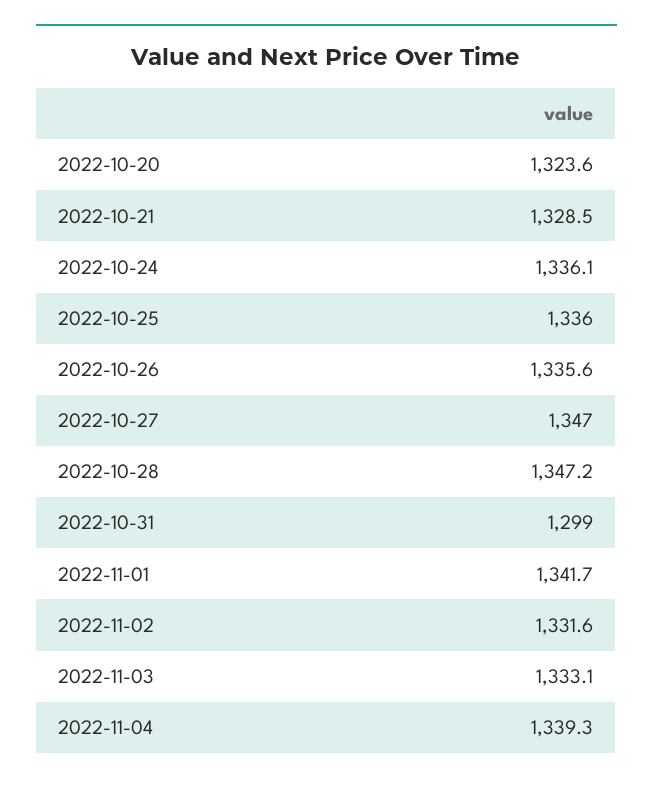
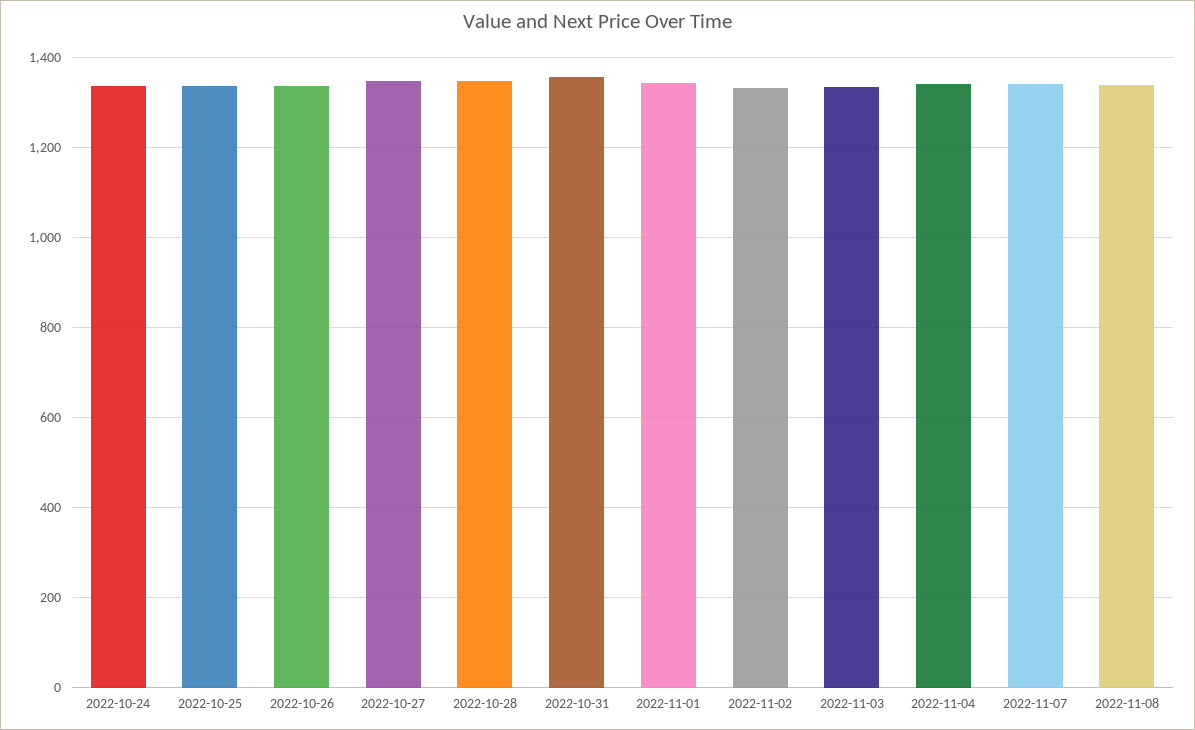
2022-10-20: 1323.6 -> none
2022-10-21: 1328.5 -> none
2022-10-31: 1299 -> 1360
2022-11-07: none -> 1340
2022-11-08: none -> 1340

